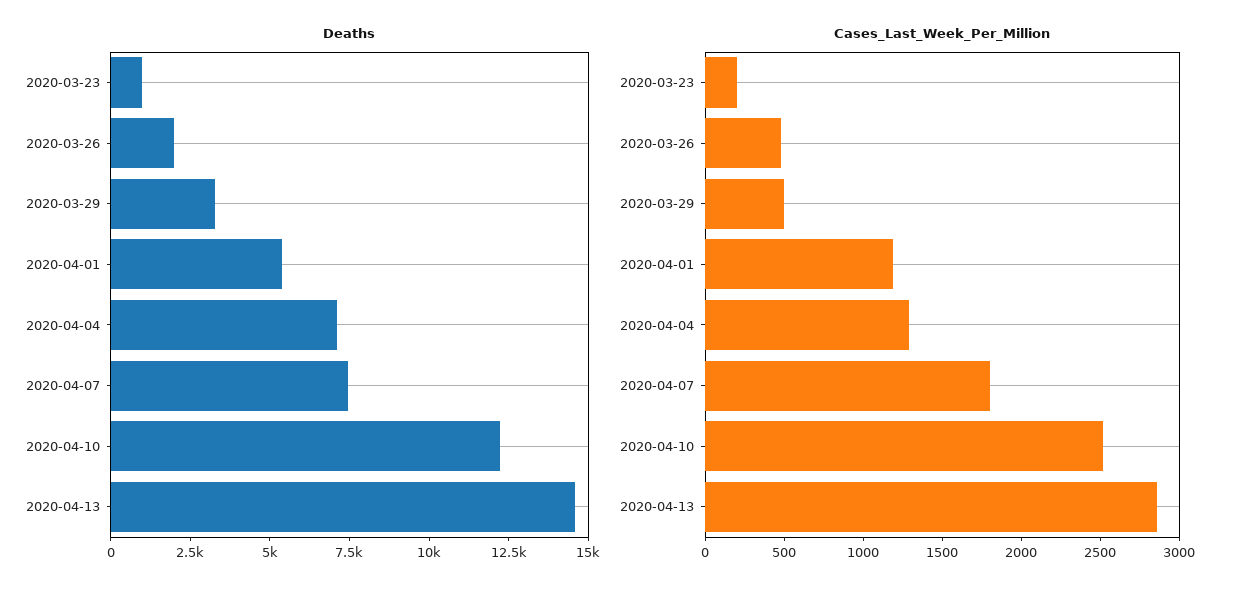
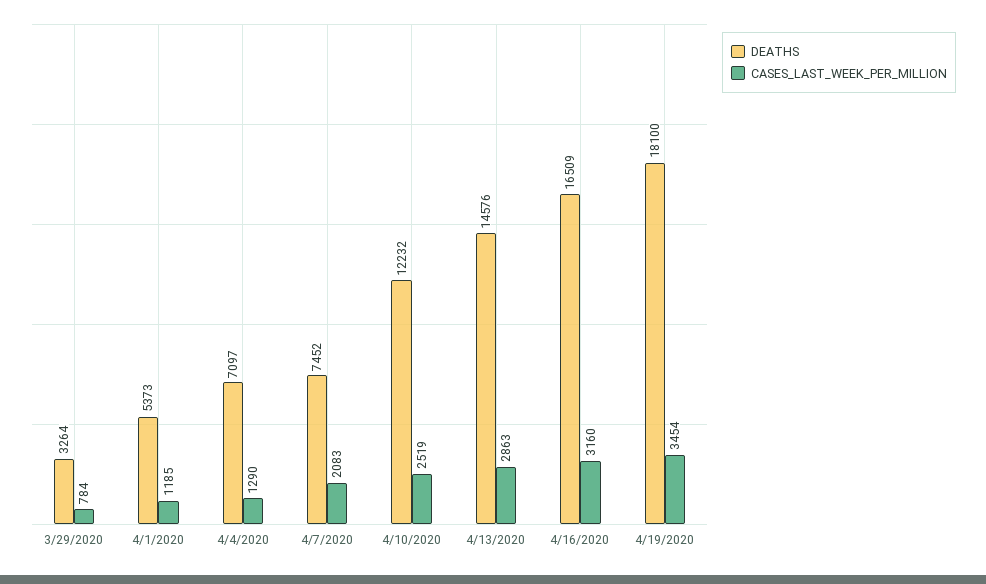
Deaths, 2020-03-23: 1000 -> none
Deaths, 2020-03-26: 2000 -> none
Cases_Last_Week_Per_Million, 2020-03-23: 200 -> none
Cases_Last_Week_Per_Million, 2020-03-26: 500 -> none
Cases_Last_Week_Per_Million, 2020-03-29: 500 -> 784
Cases_Last_Week_Per_Million, 2020-04-07: 1800 -> 2083
Deaths, 4/16/2020: none -> 16509
Cases_Last_Week_Per_Million, 4/16/2020: none -> 3160
Deaths, 4/19/2020: none -> 18100
Cases_Last_Week_Per_Million, 4/19/2020: none -> 3454

